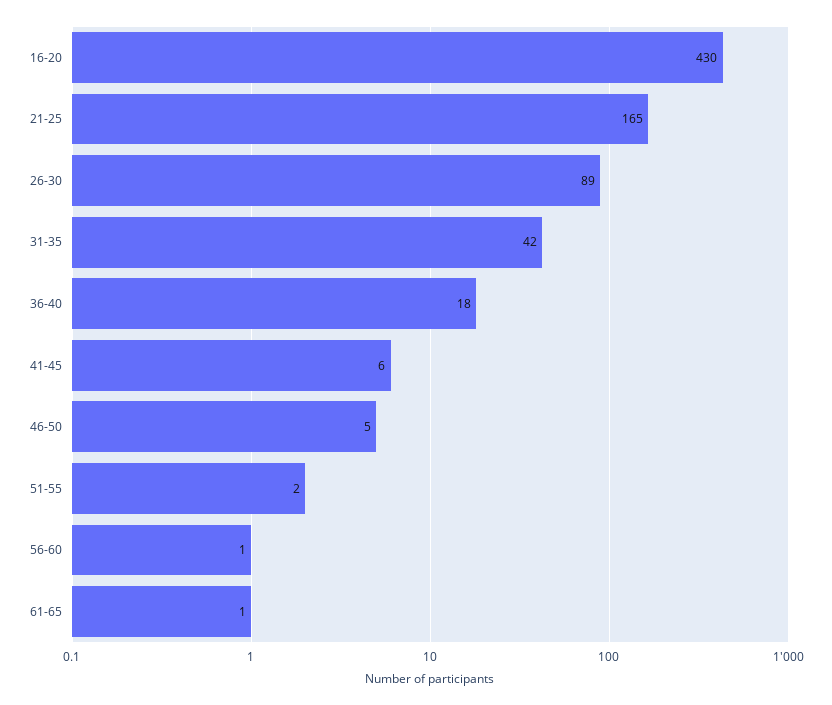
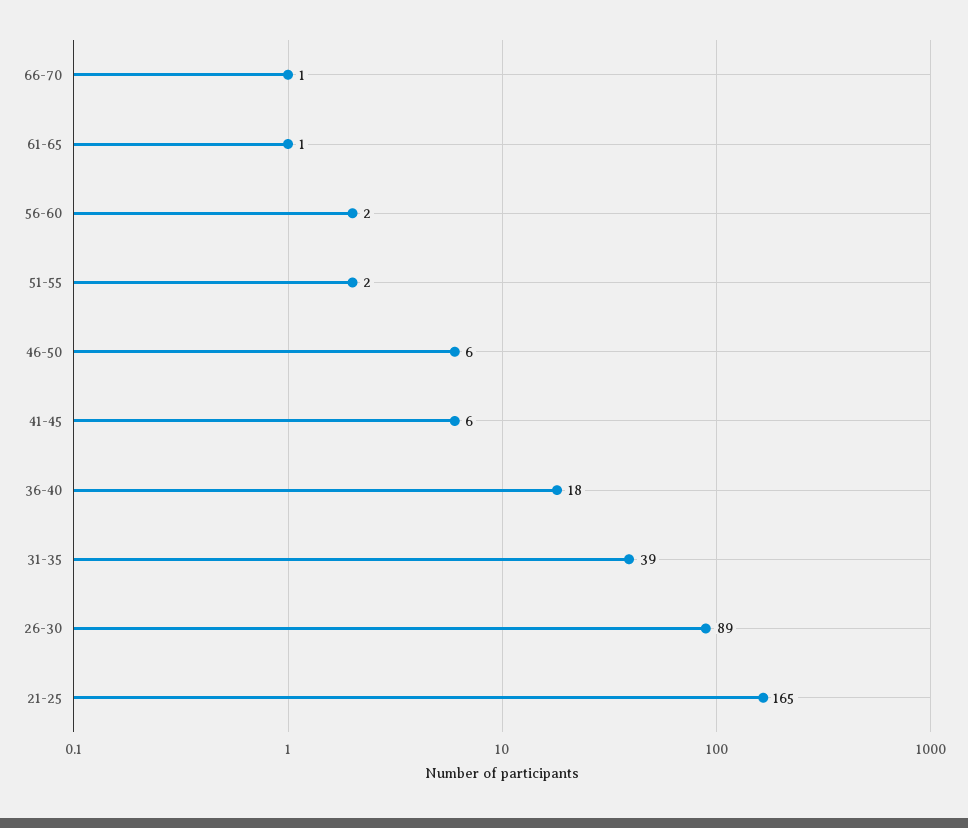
16-20: 430 -> none
31-35: 42 -> 39
46-50: 5 -> 6
56-60: 1 -> 2
66-70: none -> 1

